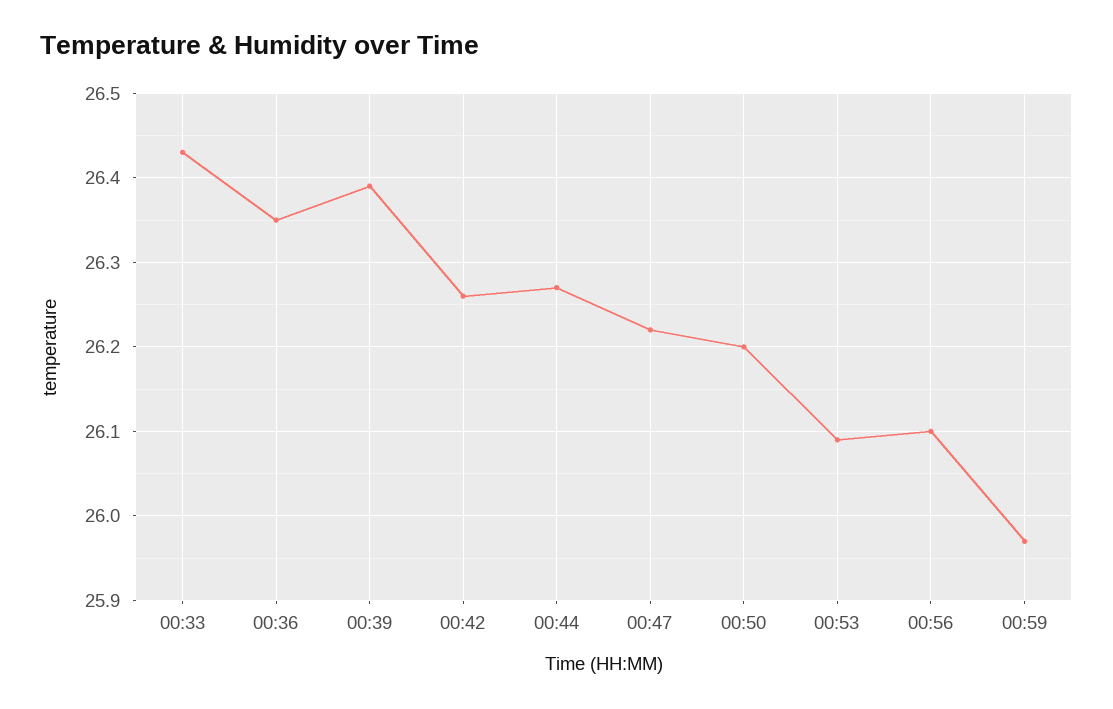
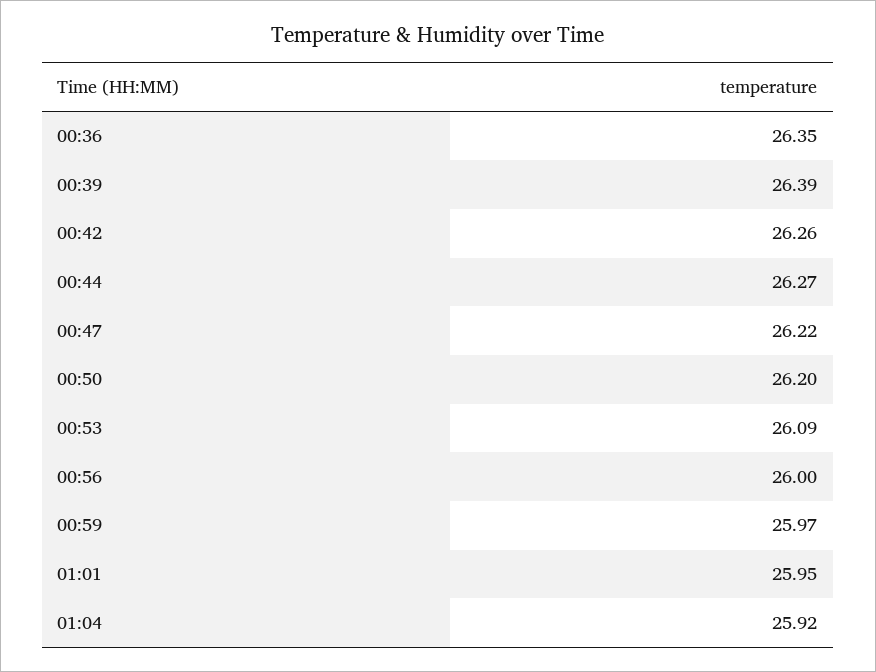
00:33: 26.43 -> none
00:56: 26.1 -> 26
01:01: none -> 25.95
01:04: none -> 25.92

